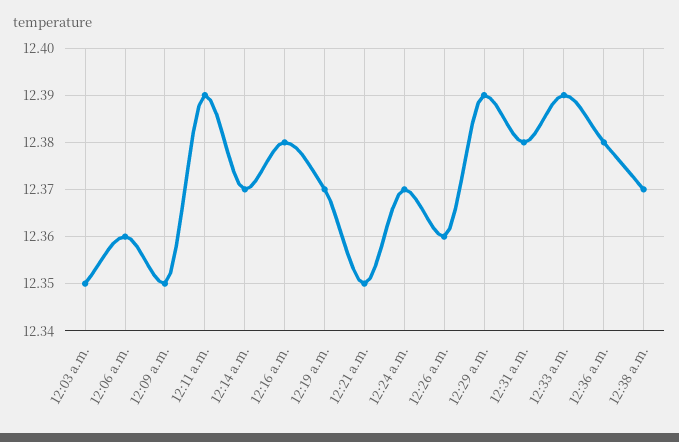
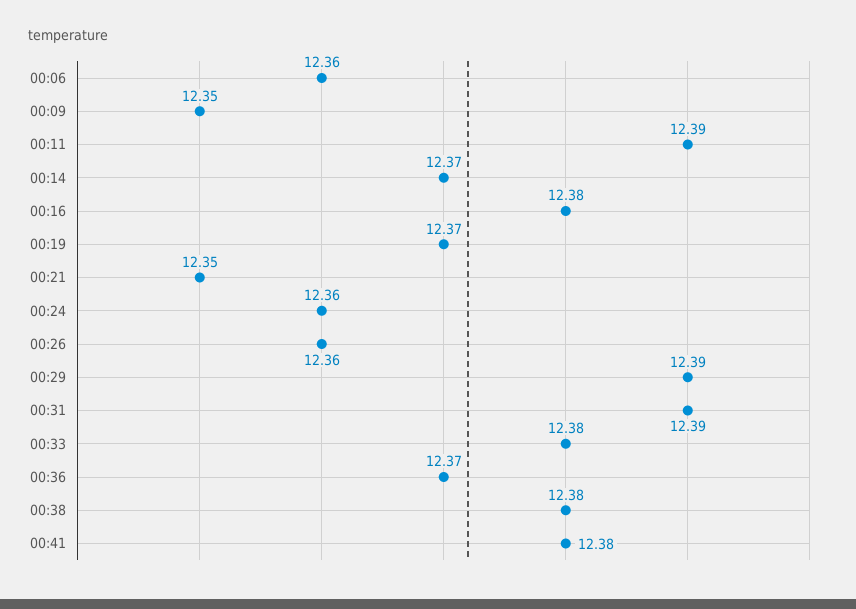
12:03 a.m.: 12.35 -> none
12:24 a.m.: 12.37 -> 12.36
12:31 a.m.: 12.38 -> 12.39
12:33 a.m.: 12.39 -> 12.38
12:36 a.m.: 12.38 -> 12.37
12:38 a.m.: 12.37 -> 12.38
00:41: none -> 12.38

